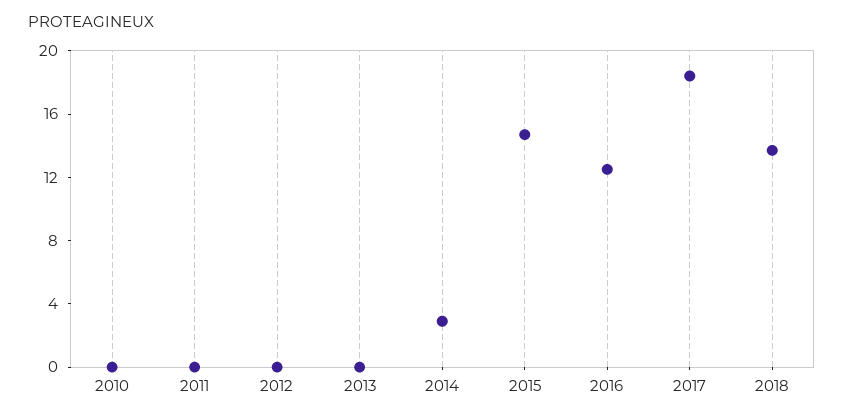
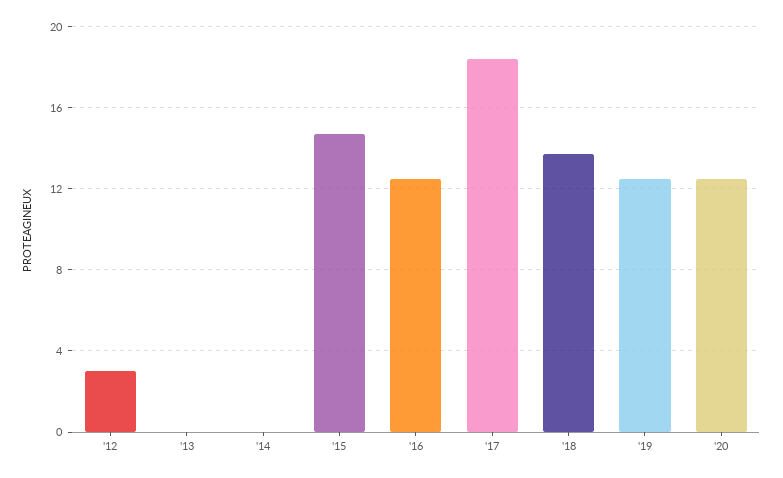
2010: 0 -> none
2011: 0 -> none
2012: 0 -> 3
2014: 3 -> 0
'19: none -> 12.5
'20: none -> 12.5

